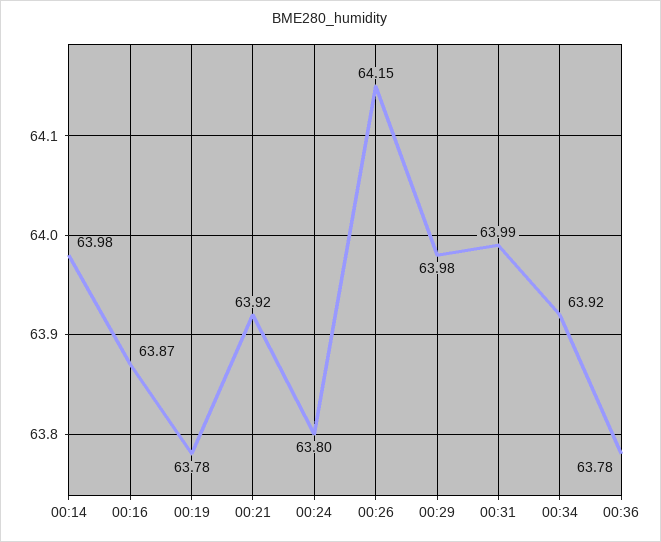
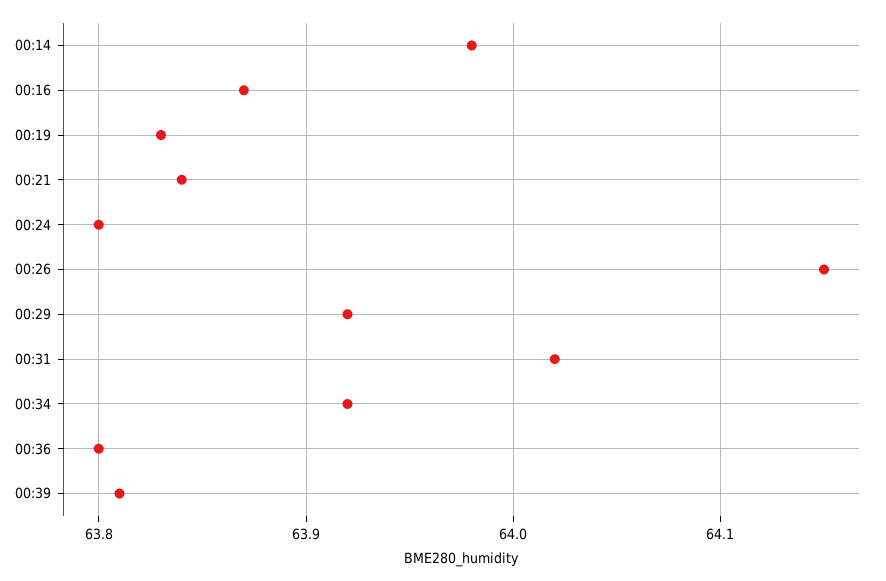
00:19: 63.78 -> 63.83
00:21: 63.92 -> 63.84
00:29: 63.98 -> 63.92
00:31: 63.99 -> 64.02
00:36: 63.78 -> 63.8
00:39: none -> 63.81

